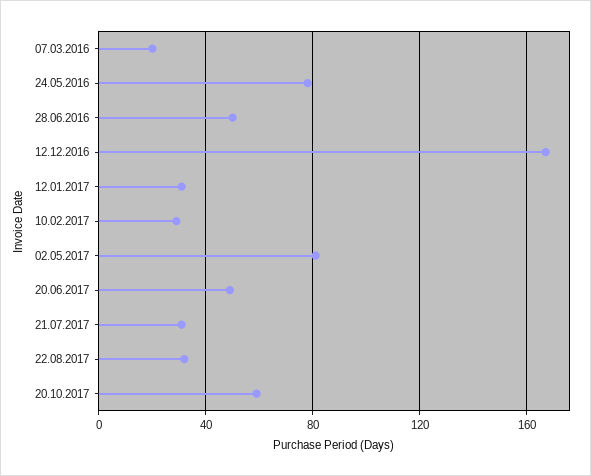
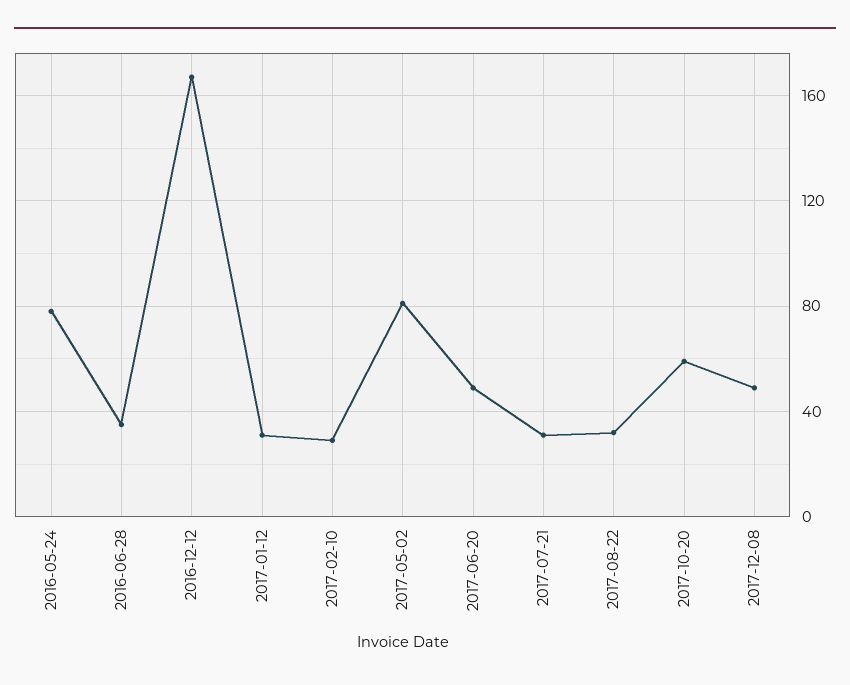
07.03.2016: 20 -> none
28.06.2016: 50 -> 35
2017-12-08: none -> 50

